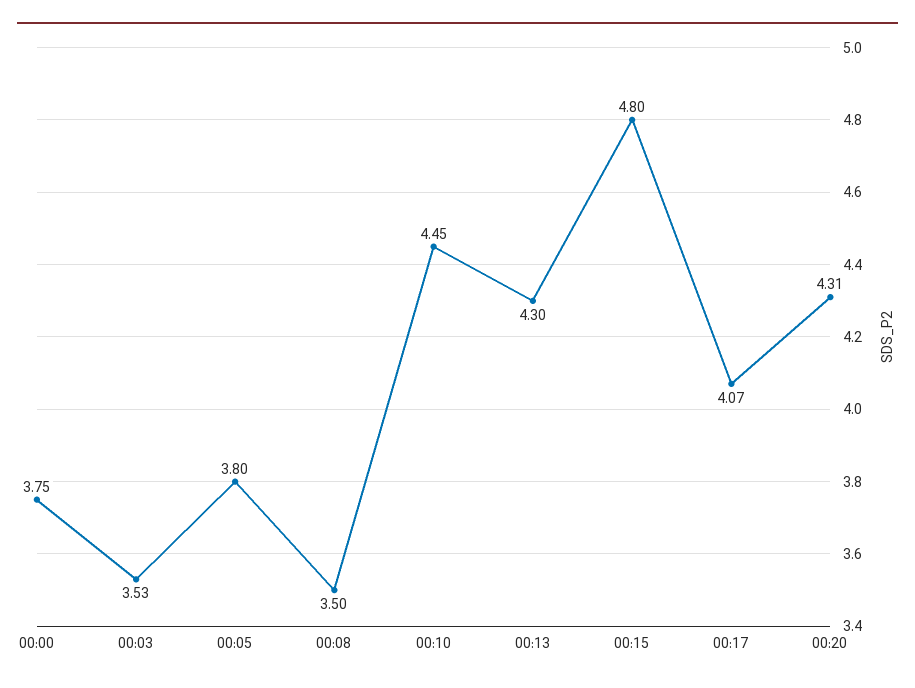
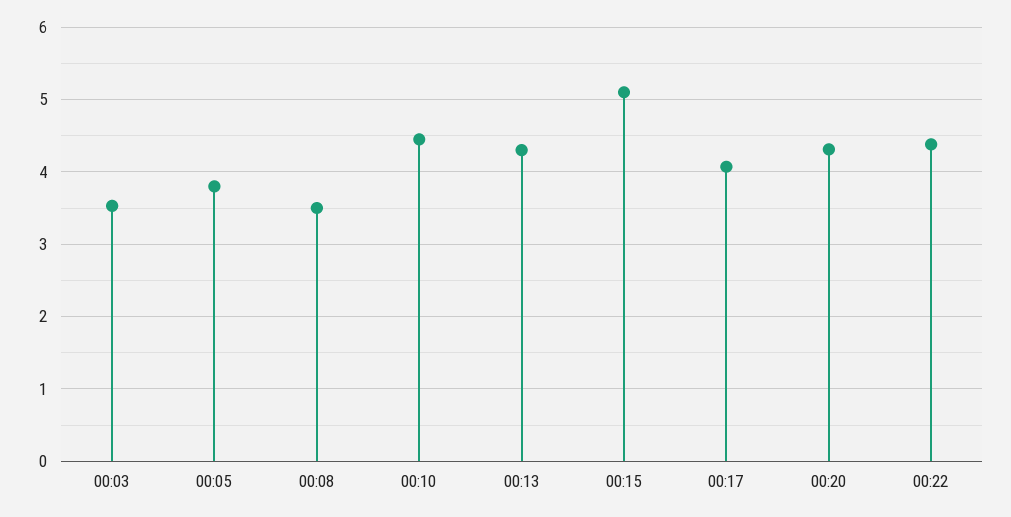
00:00: 3.75 -> none
00:15: 4.8 -> 5.1
00:22: none -> 4.4

